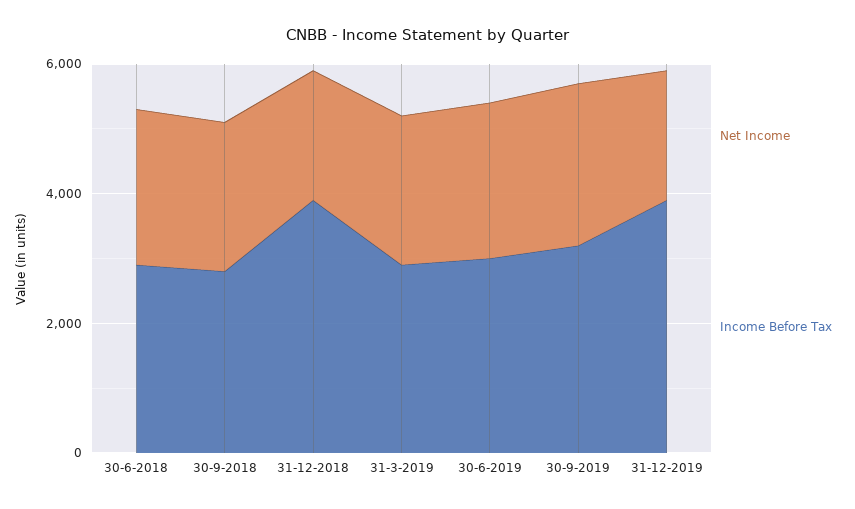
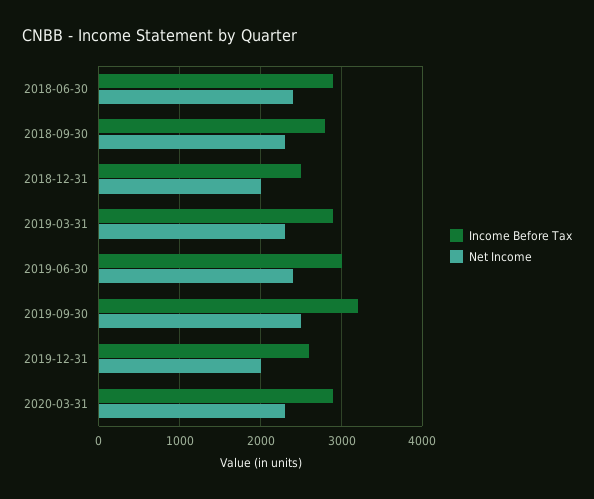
Income Before Tax, 31-12-2018: 4000 -> 2500
Income Before Tax, 31-12-2019: 4000 -> 2600
Income Before Tax, 2020-03-31: none -> 2900
Net Income, 2020-03-31: none -> 2300

